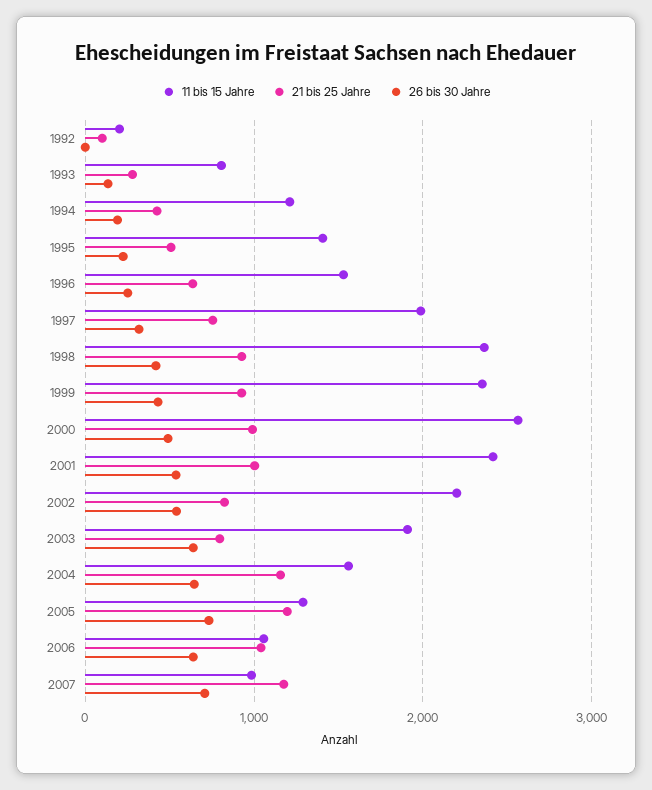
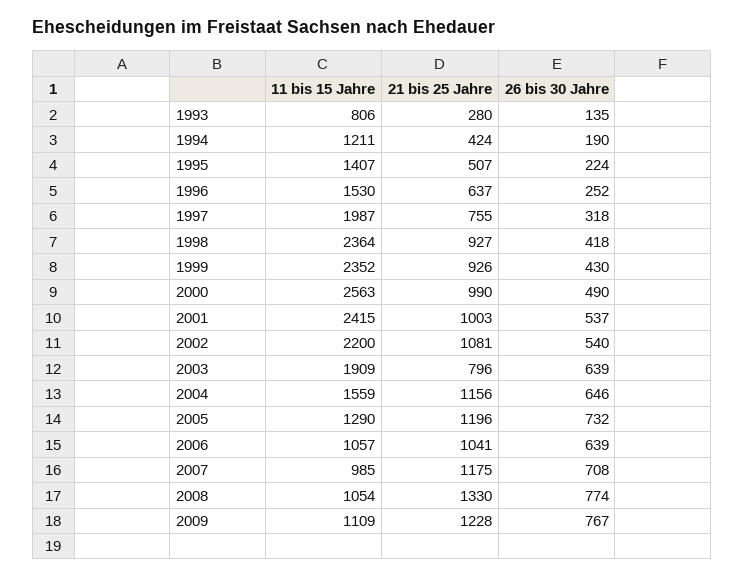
11 bis 15 Jahre, 1992: 200 -> none
21 bis 25 Jahre, 1992: 100 -> none
26 bis 30 Jahre, 1992: 0 -> none
21 bis 25 Jahre, 2002: 800 -> 1081
11 bis 15 Jahre, 2008: none -> 1054
21 bis 25 Jahre, 2008: none -> 1330
26 bis 30 Jahre, 2008: none -> 774
11 bis 15 Jahre, 2009: none -> 1109
21 bis 25 Jahre, 2009: none -> 1228
26 bis 30 Jahre, 2009: none -> 767

